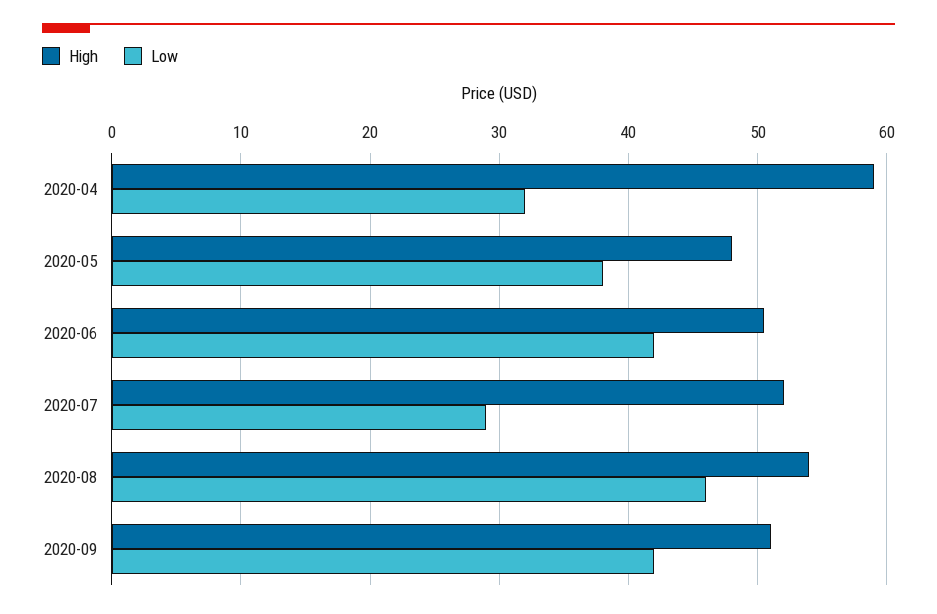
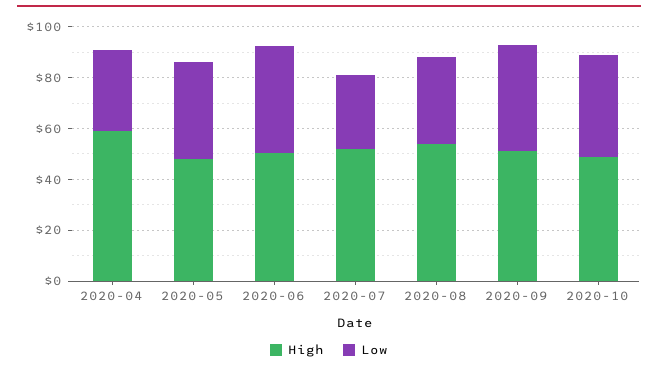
Low, 2020-08: 46 -> 35
High, 2020-10: none -> 50
Low, 2020-10: none -> 40

